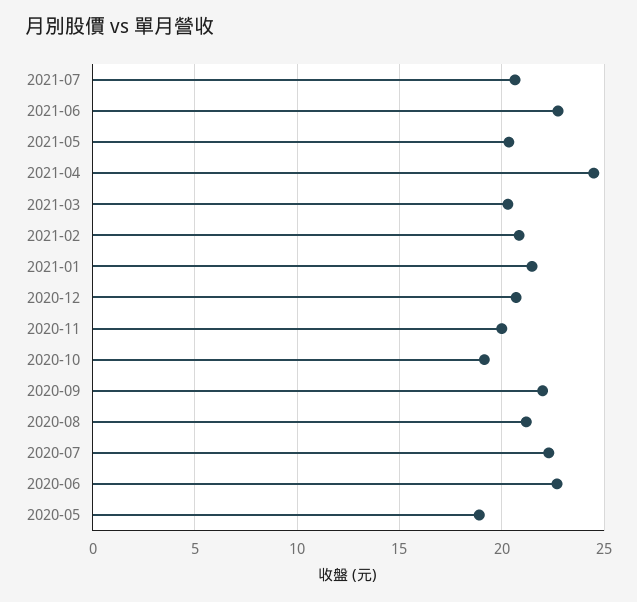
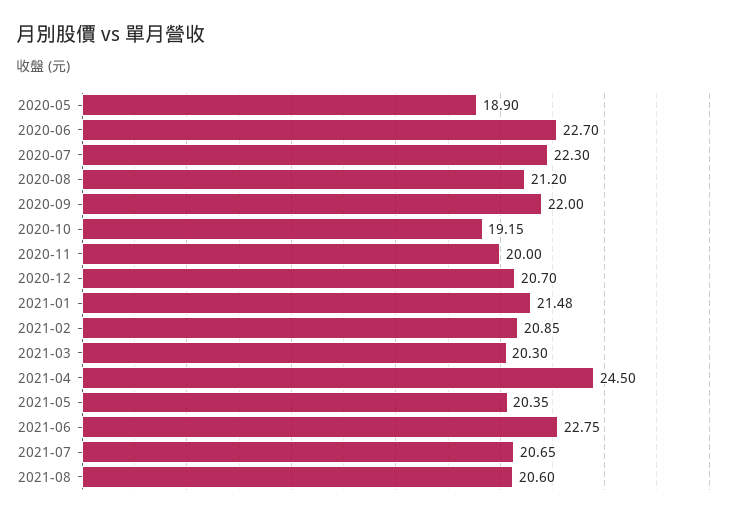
2021-08: none -> 20.6

